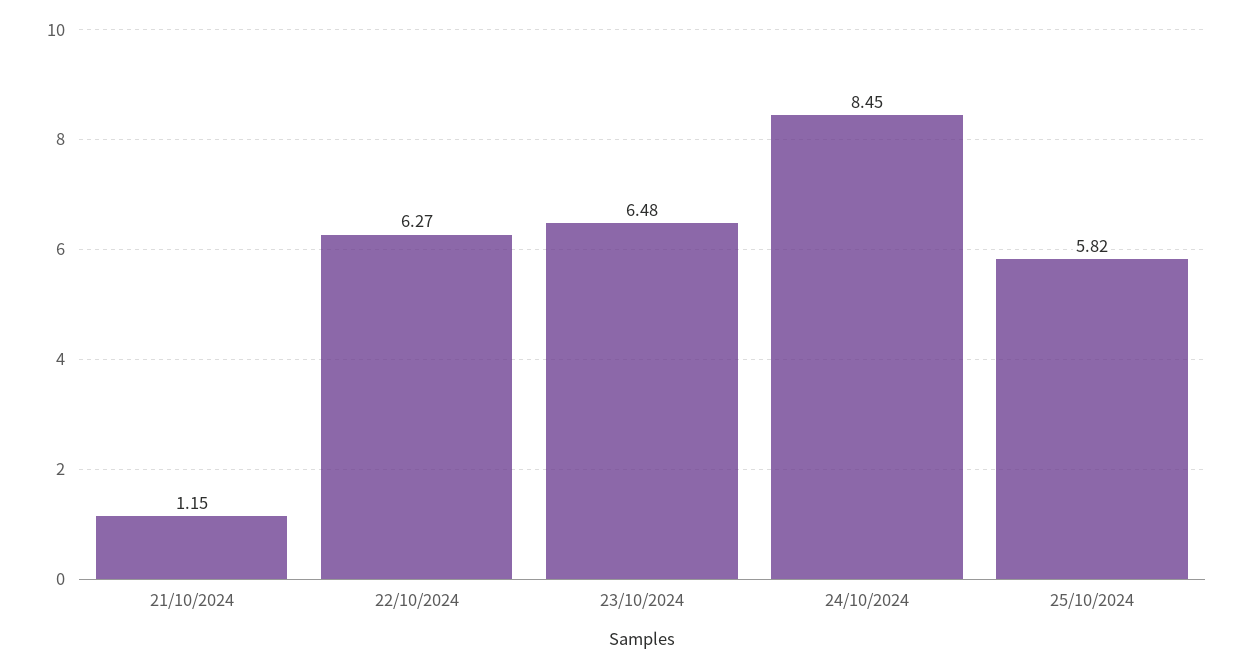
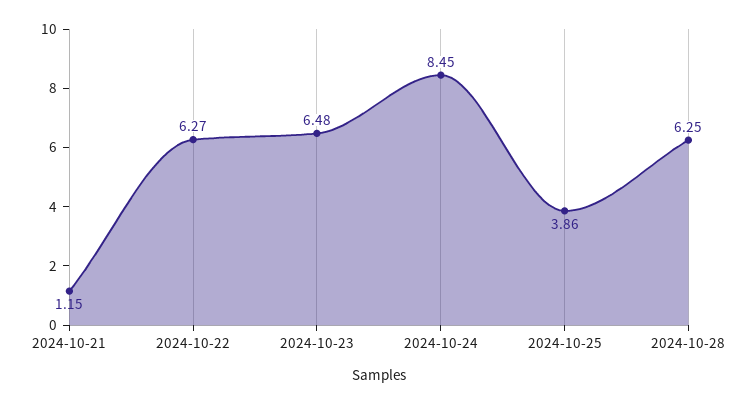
25/10/2024: 5.82 -> 3.86
2024-10-28: none -> 6.25

